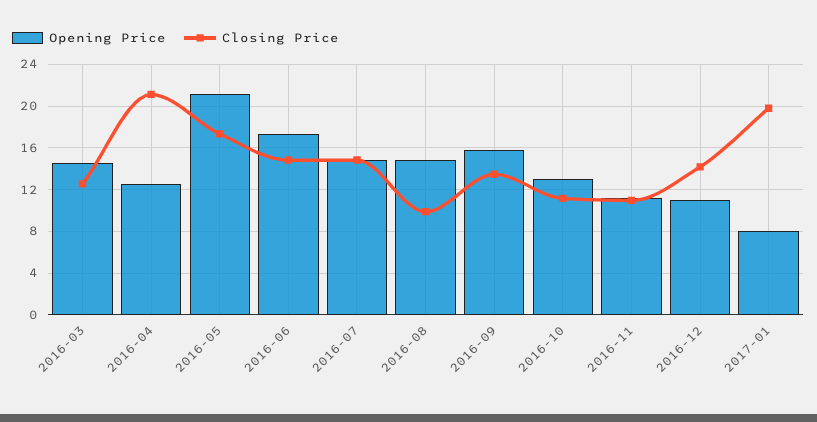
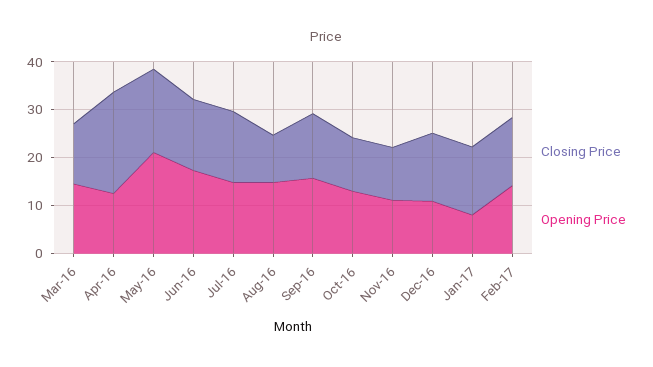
Closing Price, 2017-01: 20 -> 14
Closing Price, Feb-17: none -> 14
Opening Price, Feb-17: none -> 14

